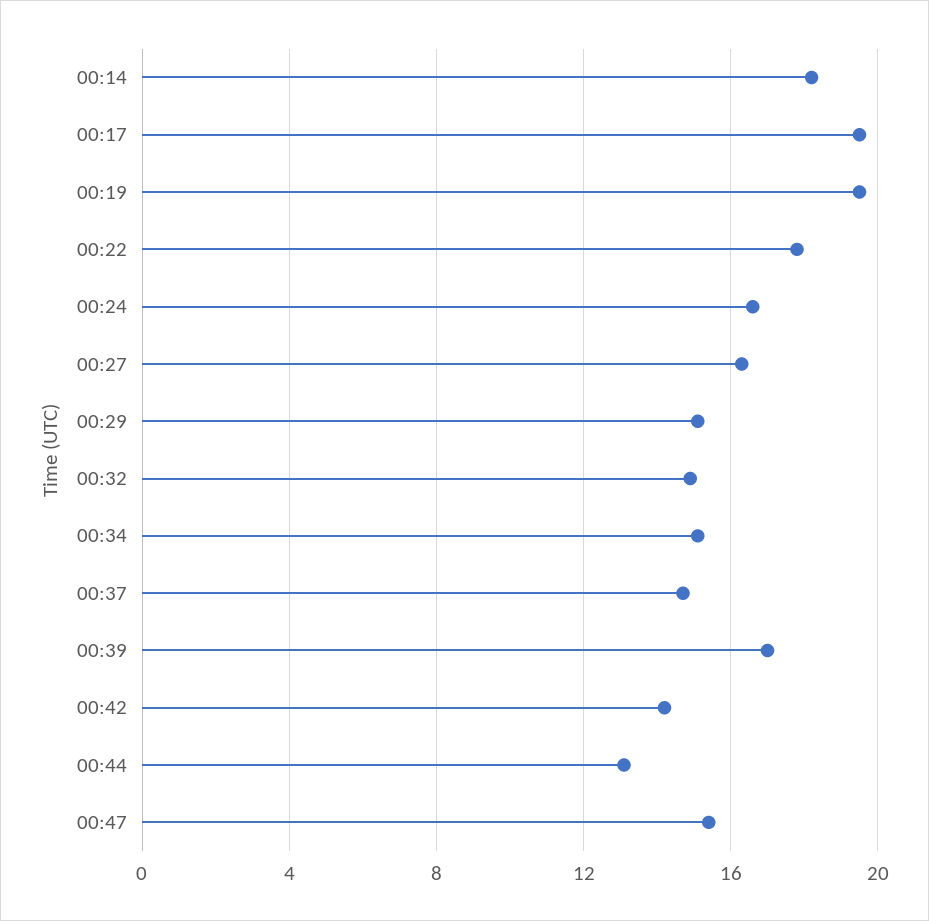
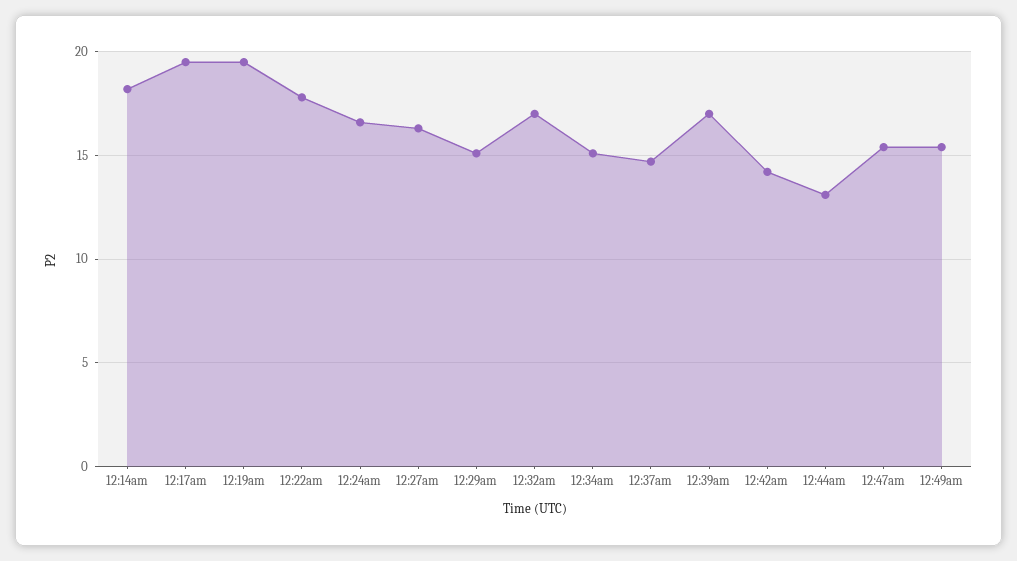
00:32: 15 -> 17
12:49am: none -> 15.5

